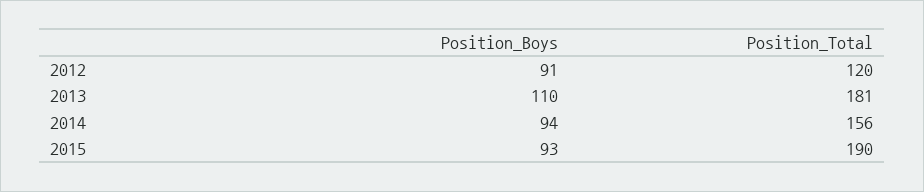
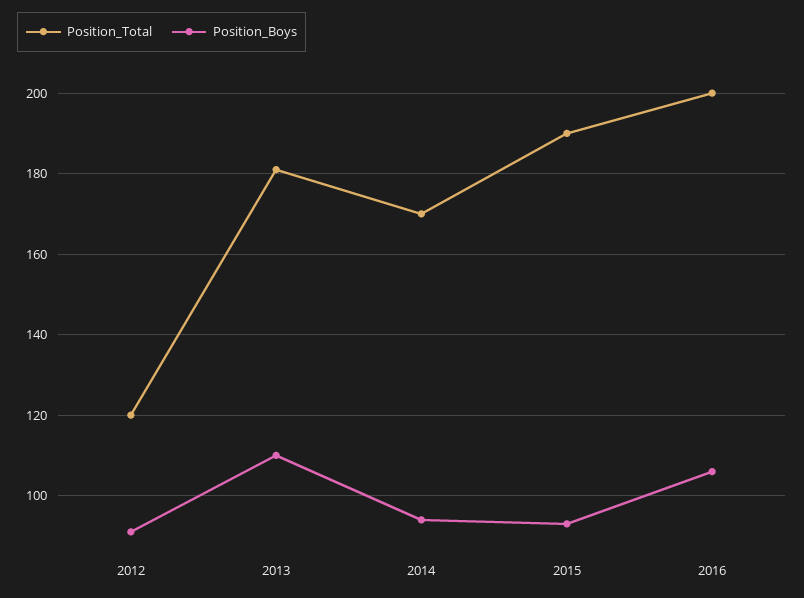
Position_Total, 2014: 156 -> 170
Position_Total, 2016: none -> 200
Position_Boys, 2016: none -> 105

